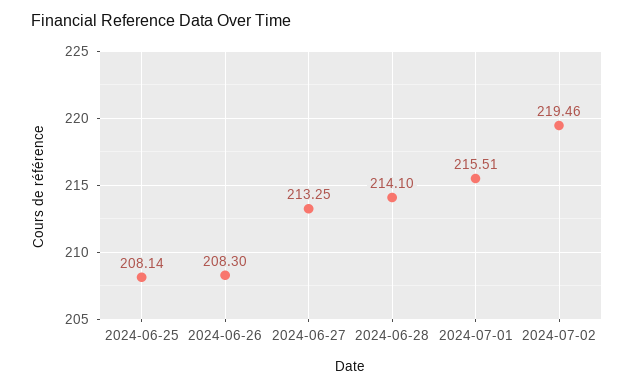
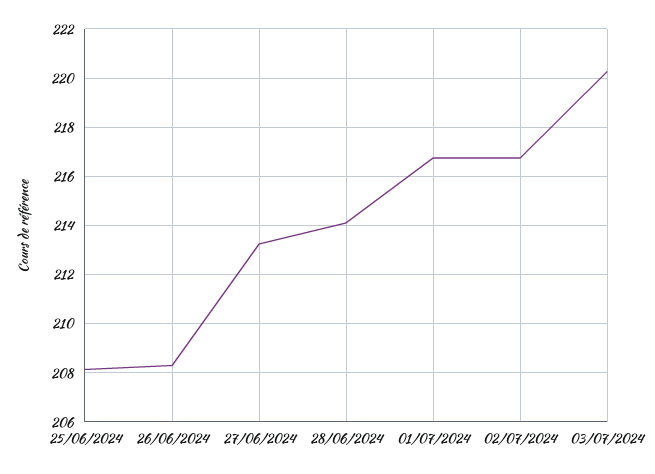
2024-07-01: 215.51 -> 216.75
2024-07-02: 219.46 -> 216.75
03/07/2024: none -> 220.25

